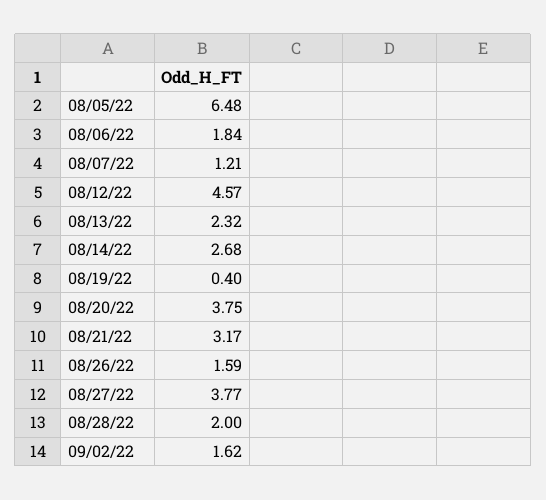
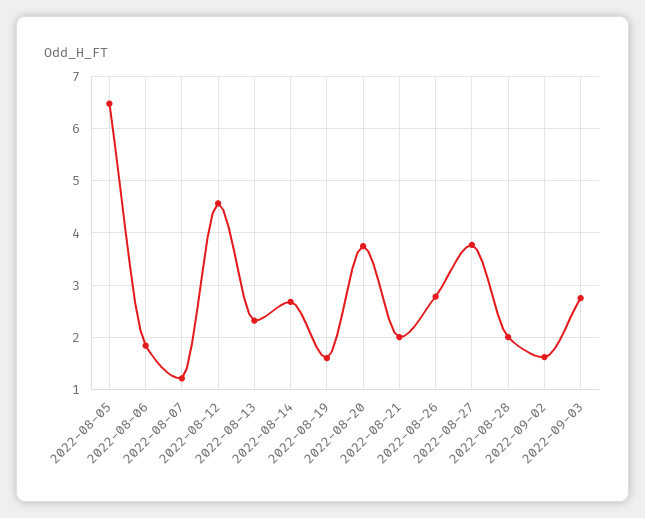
08/19/22: 0.4 -> 1.6
08/21/22: 3.17 -> 2
08/26/22: 1.59 -> 2.8
2022-09-03: none -> 2.8

